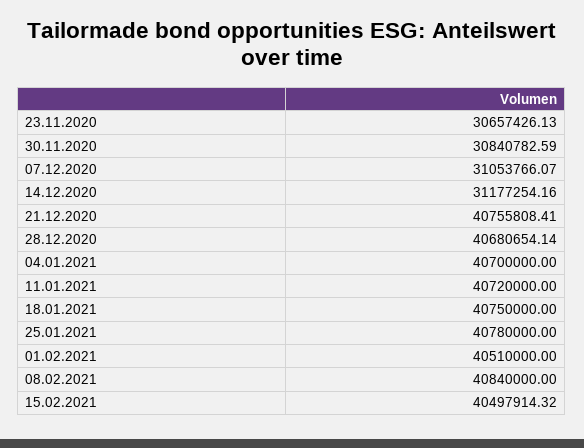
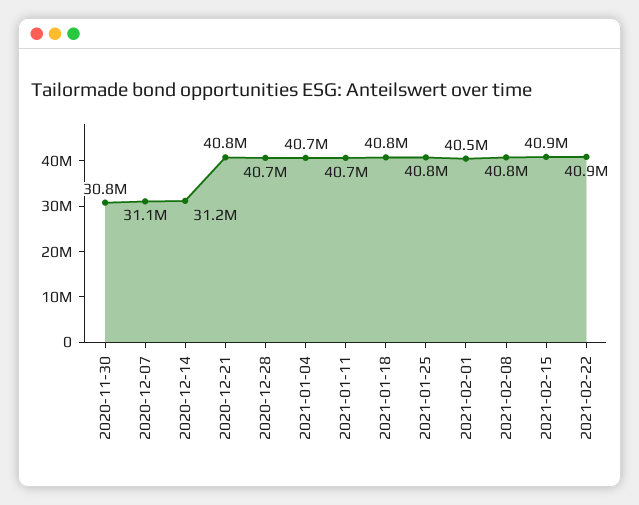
23.11.2020: 30657426.13 -> none
15.02.2021: 40497914.32 -> 40900000
2021-02-22: none -> 40900000

